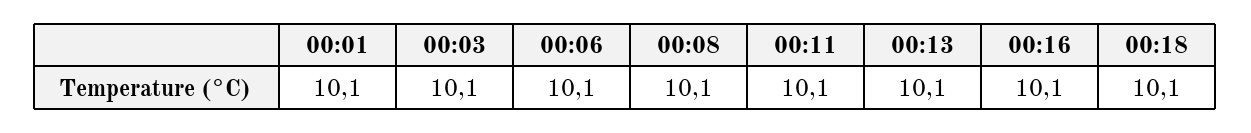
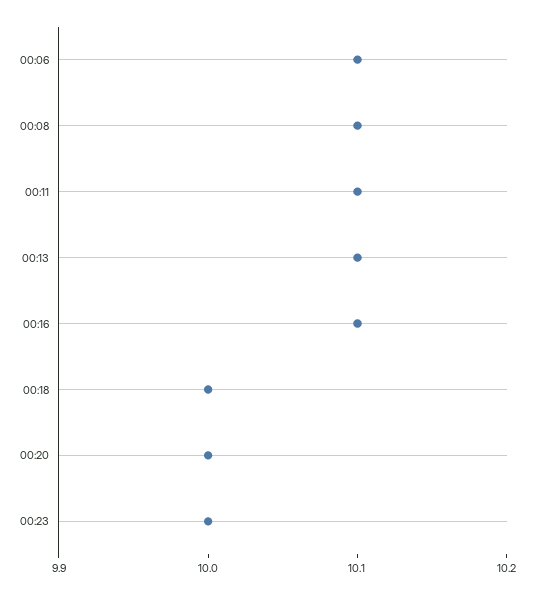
00:01: 10.1 -> none
00:03: 10.1 -> none
00:18: 10.1 -> 10
00:20: none -> 10
00:23: none -> 10

